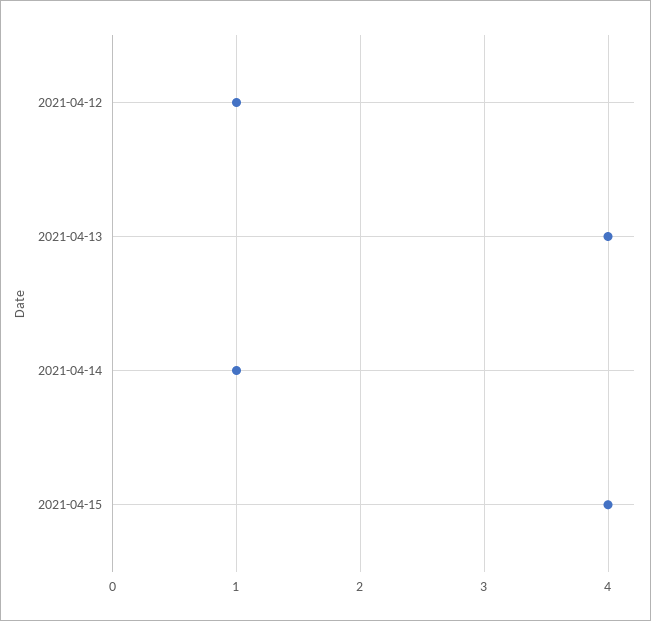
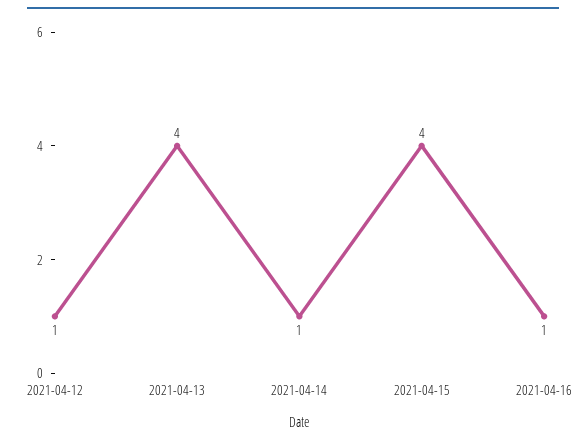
2021-04-16: none -> 1

